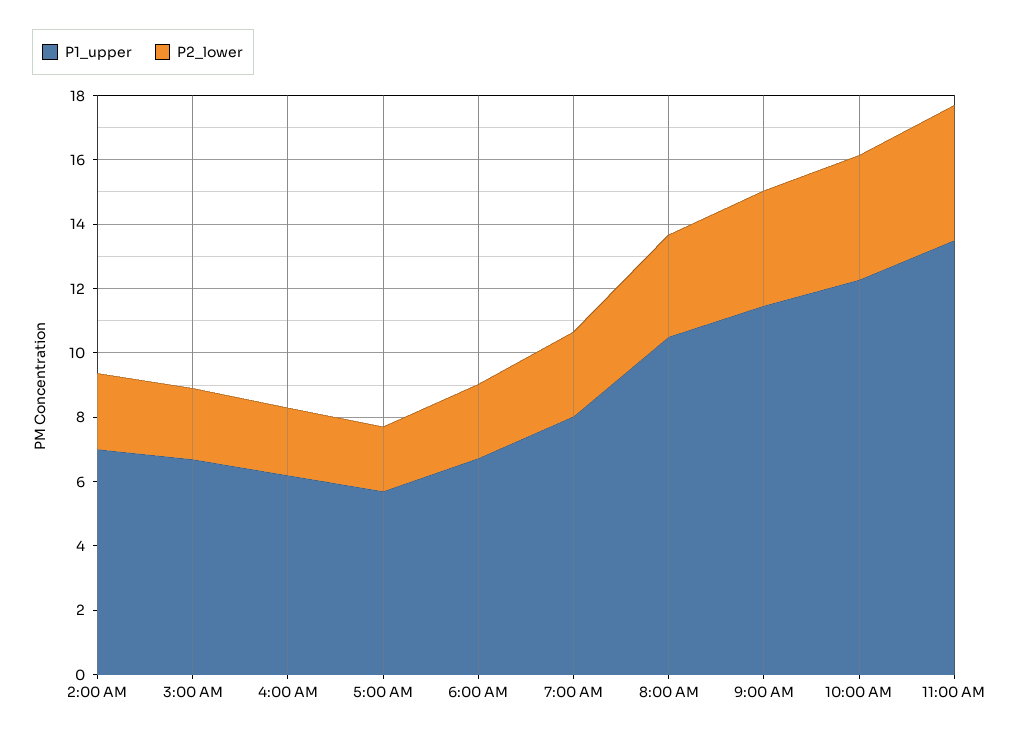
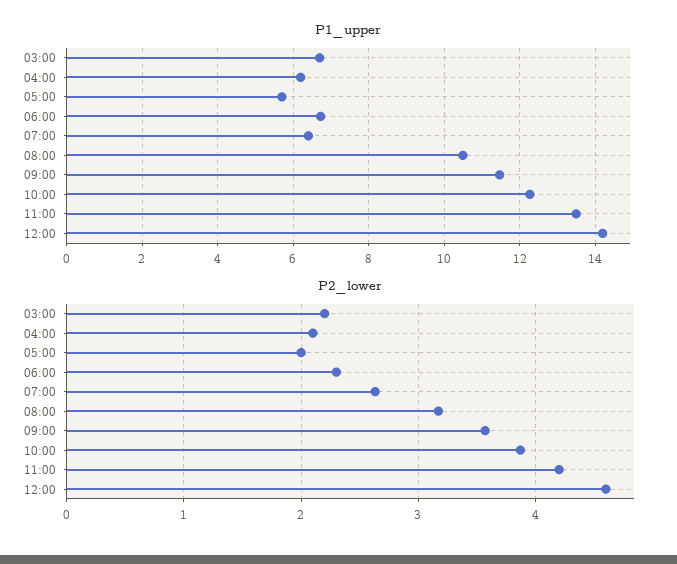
P1_upper, 2:00 AM: 7 -> none
P2_lower, 2:00 AM: 2.5 -> none
P1_upper, 7:00 AM: 8 -> 6.4
P1_upper, 12:00: none -> 14.2
P2_lower, 12:00: none -> 4.6

